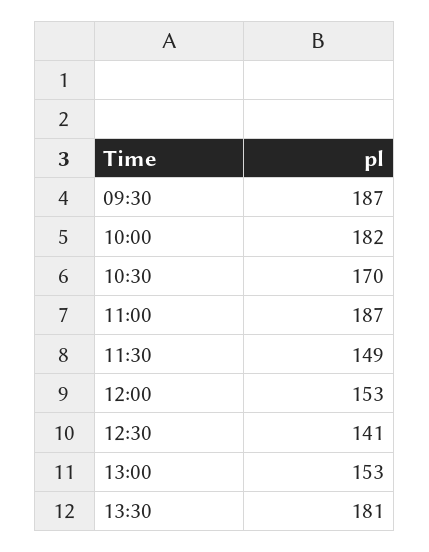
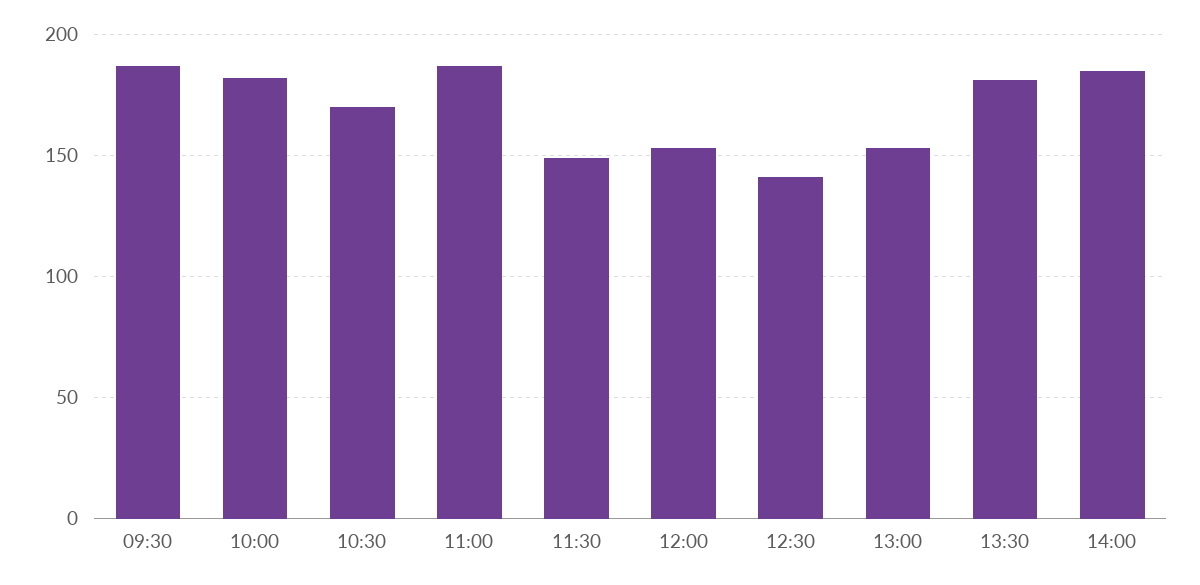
14:00: none -> 185

